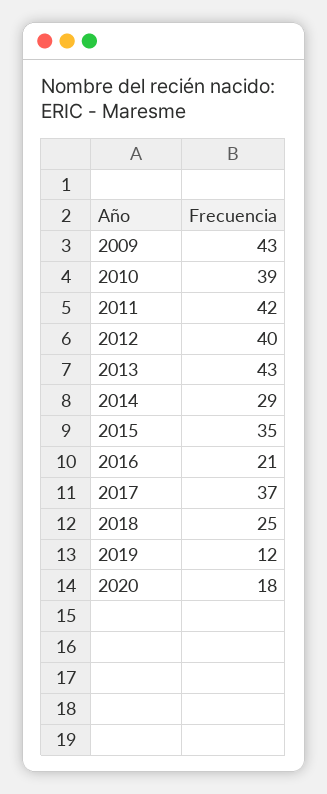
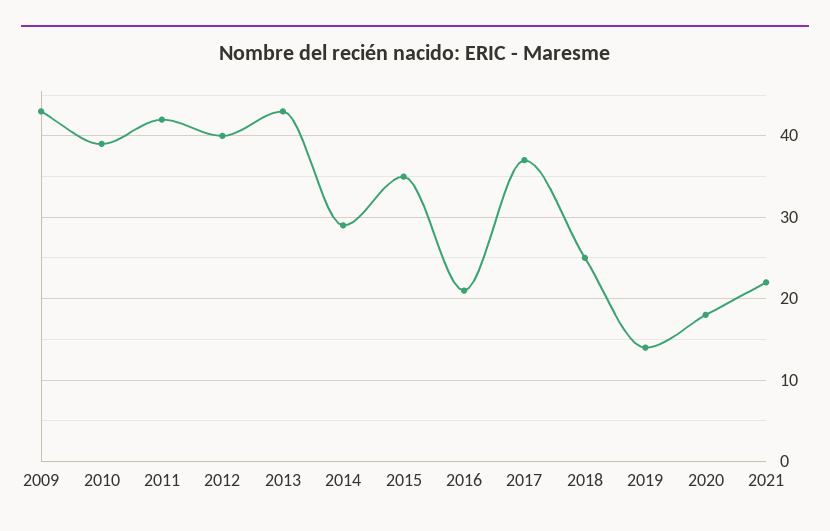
2019: 12 -> 14
2021: none -> 22

